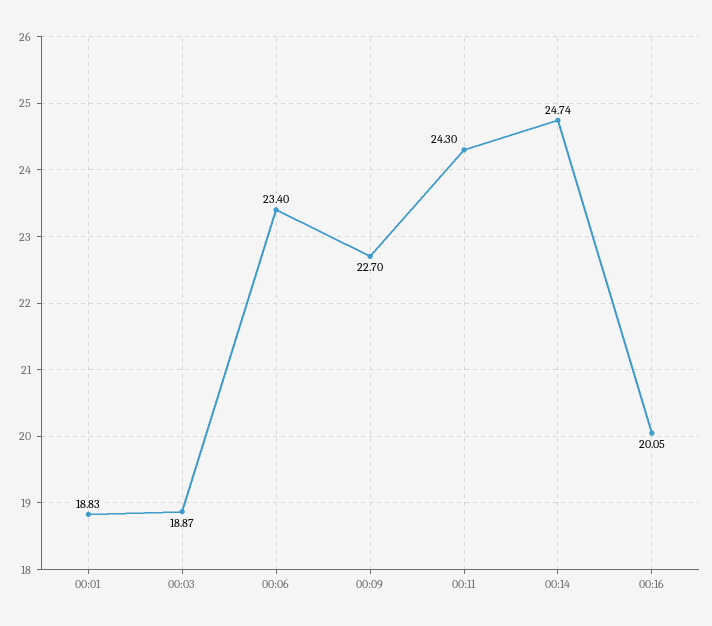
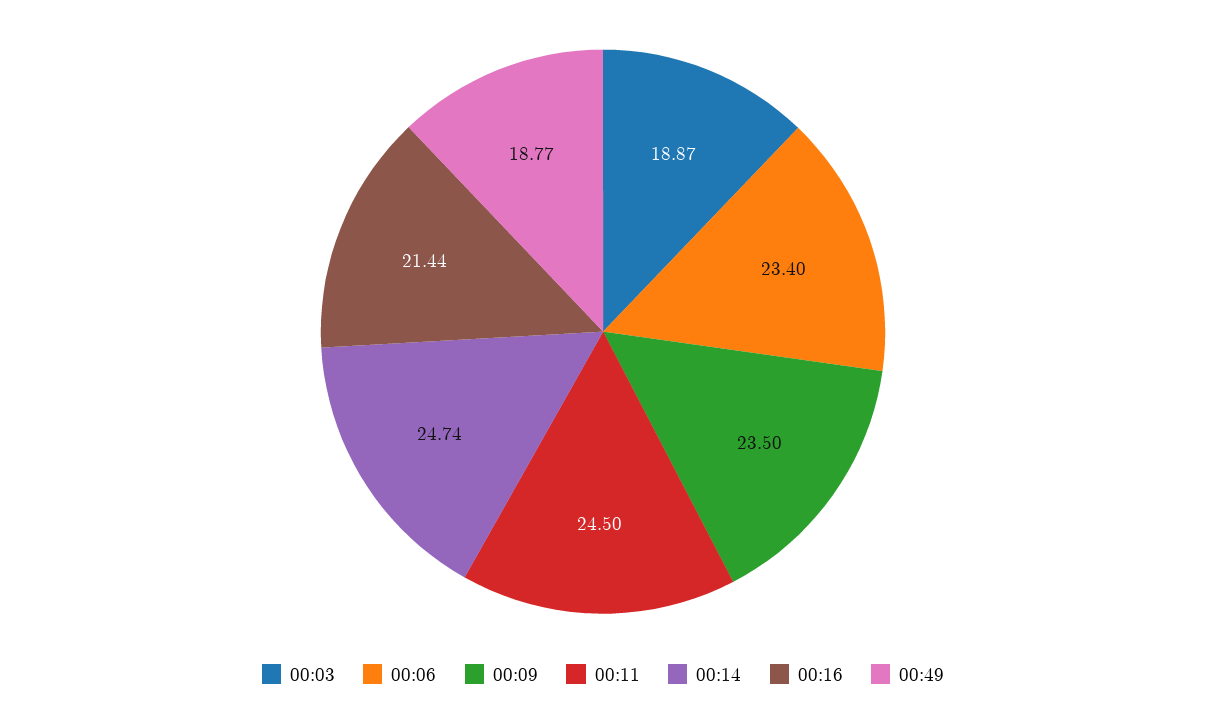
00:01: 18.83 -> none
00:09: 22.7 -> 23.5
00:11: 24.3 -> 24.5
00:16: 20.05 -> 21.44
00:49: none -> 18.77

